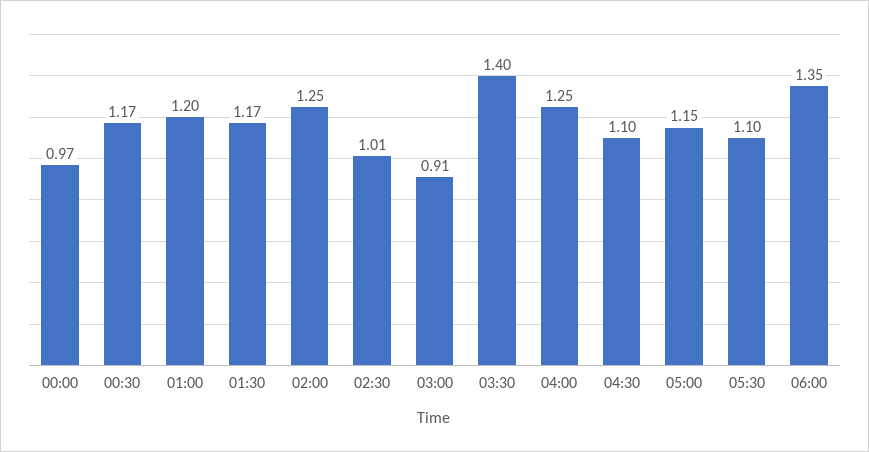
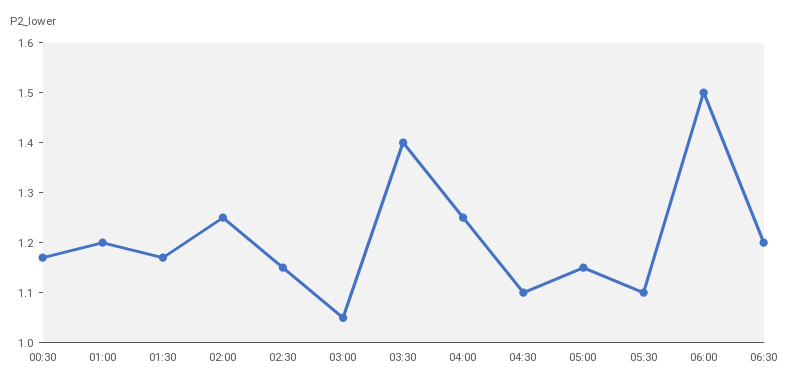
00:00: 0.97 -> none
02:30: 1.01 -> 1.15
03:00: 0.91 -> 1.05
06:00: 1.35 -> 1.5
06:30: none -> 1.2

